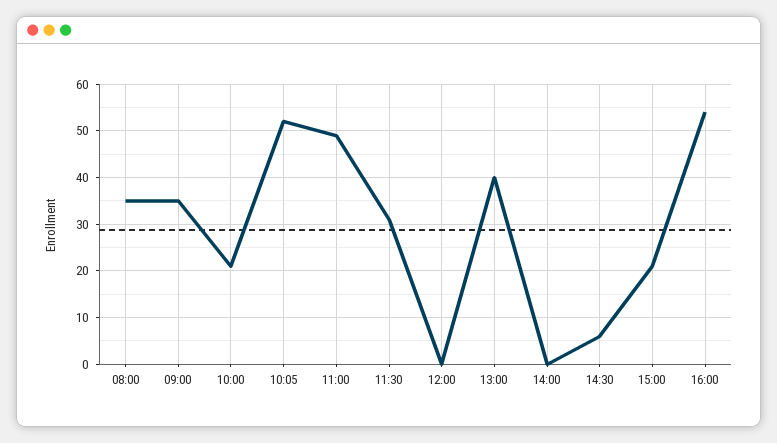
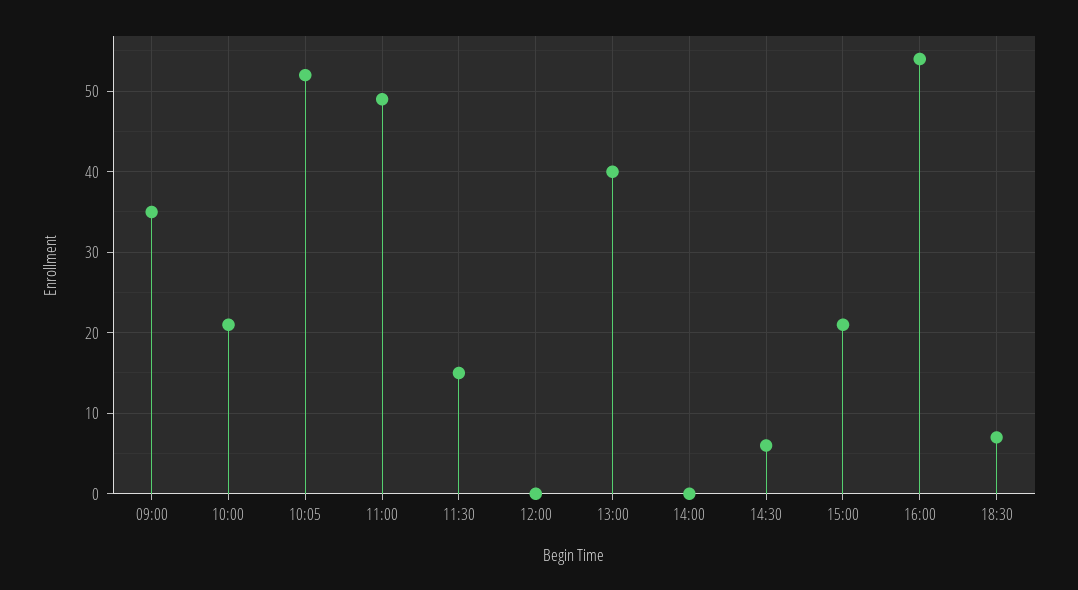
08:00: 35 -> none
11:30: 30 -> 15
18:30: none -> 7

